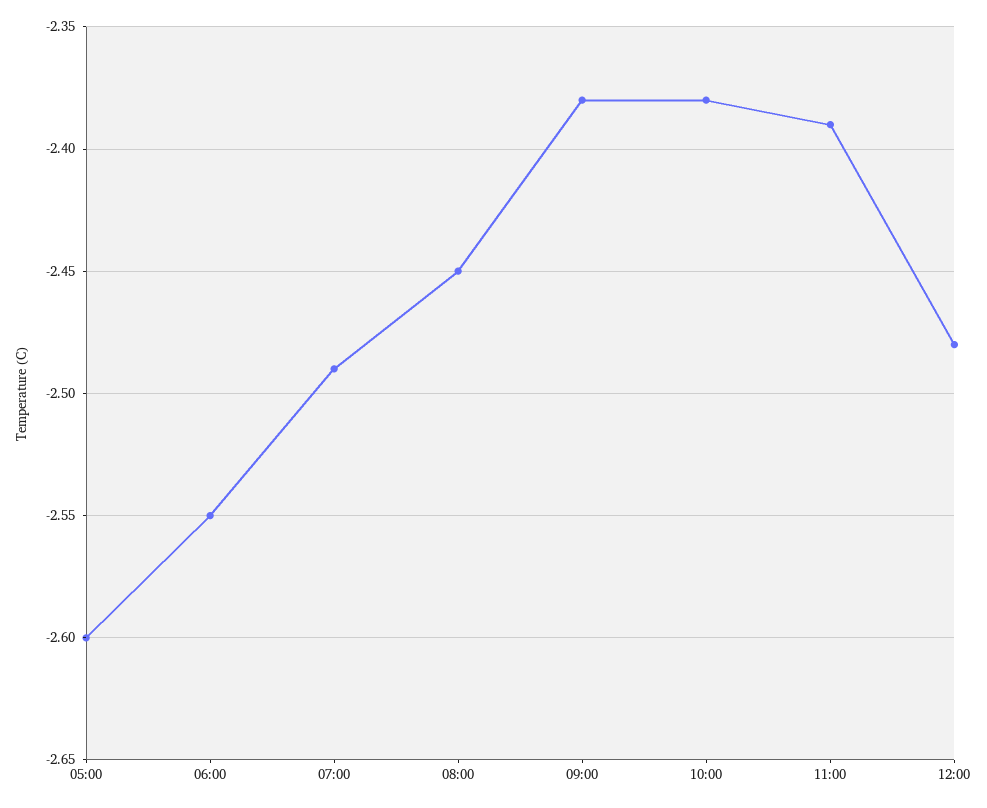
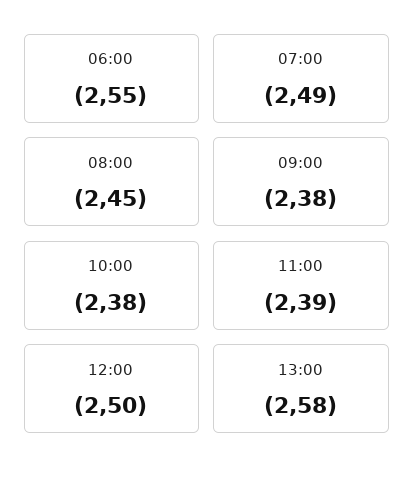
05:00: -2.6 -> none
12:00: -2.48 -> -2.5
13:00: none -> -2.58

